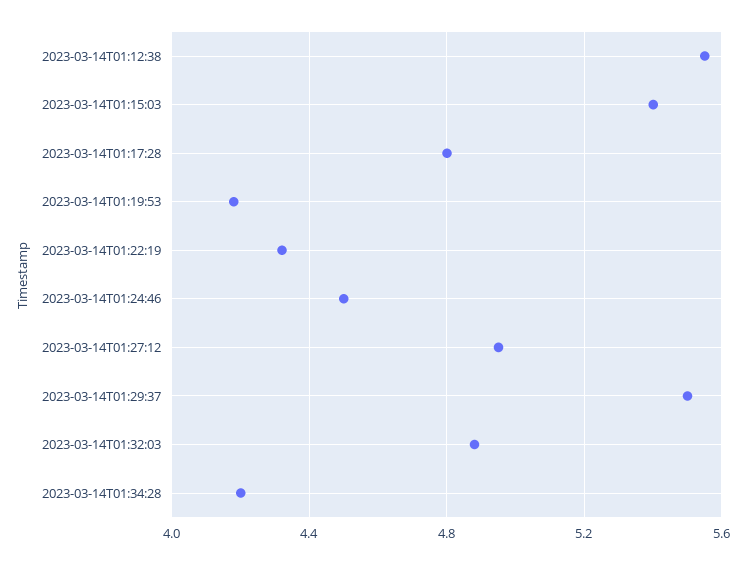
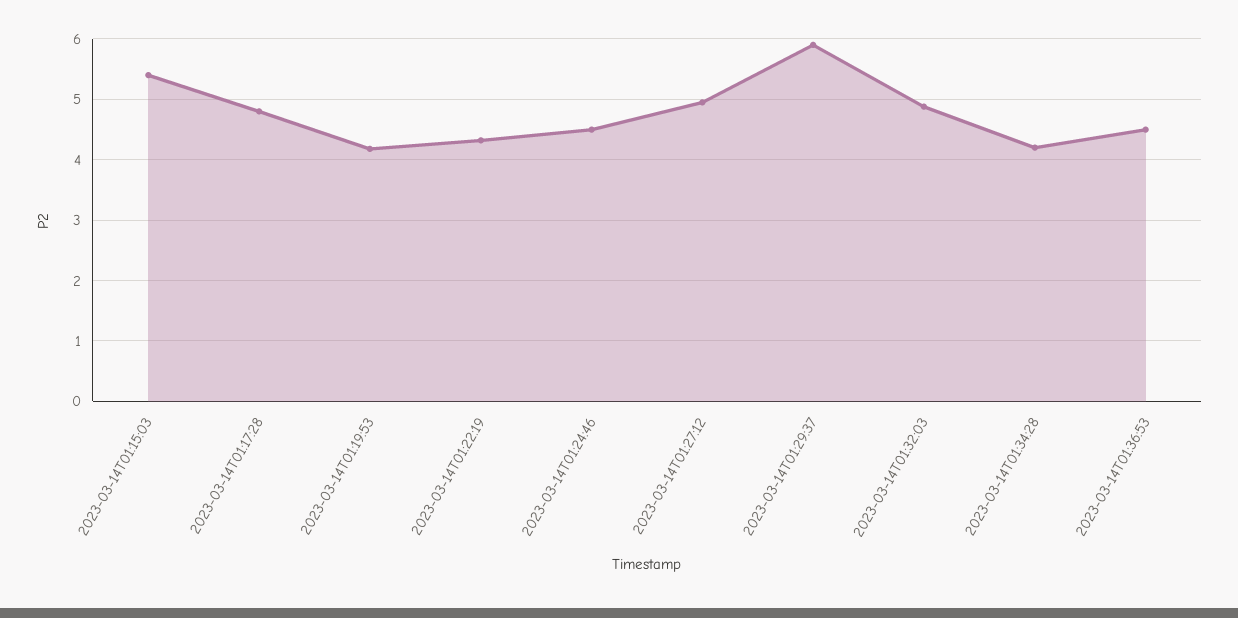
2023-03-14T01:12:38: 5.55 -> none
2023-03-14T01:29:37: 5.5 -> 5.9
2023-03-14T01:36:53: none -> 4.5

